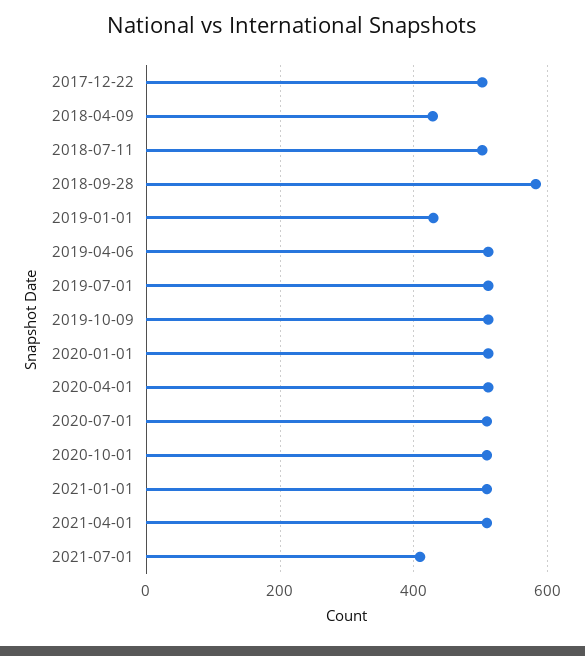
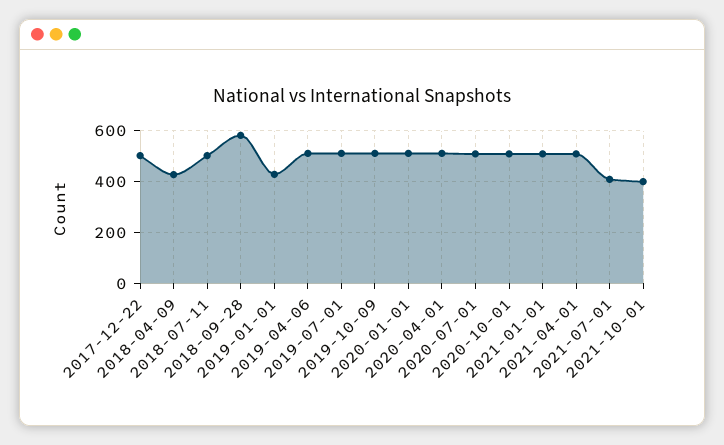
2021-10-01: none -> 400

